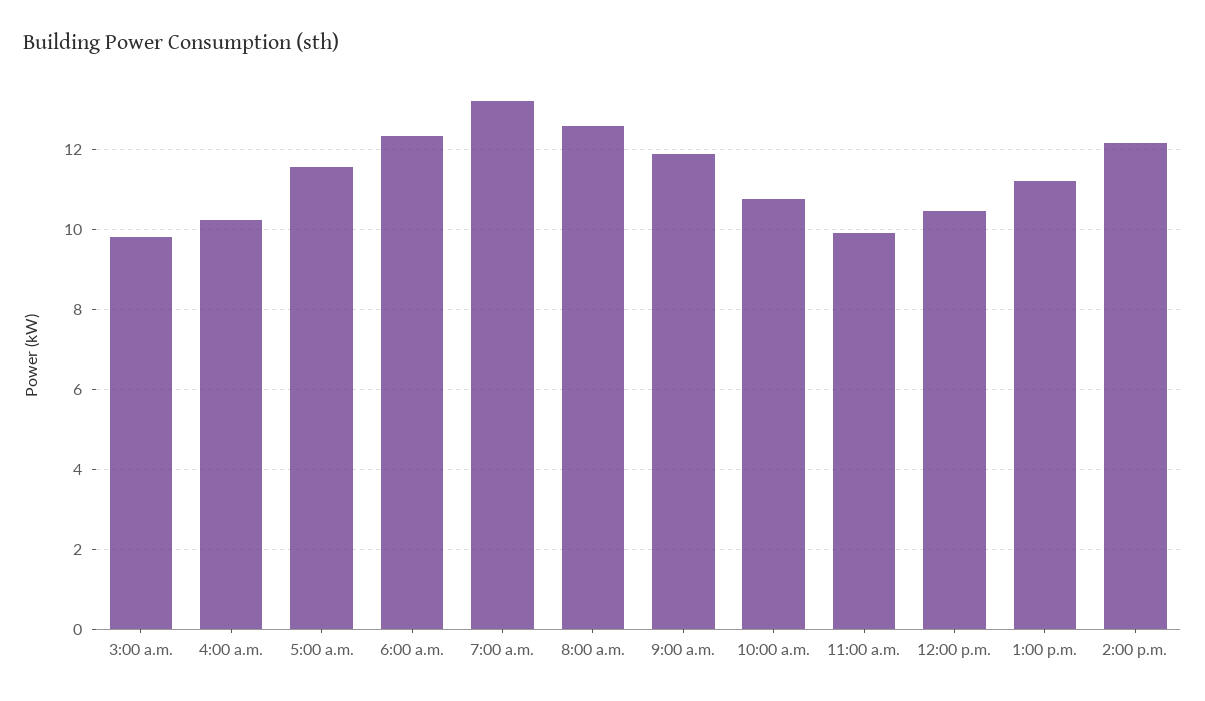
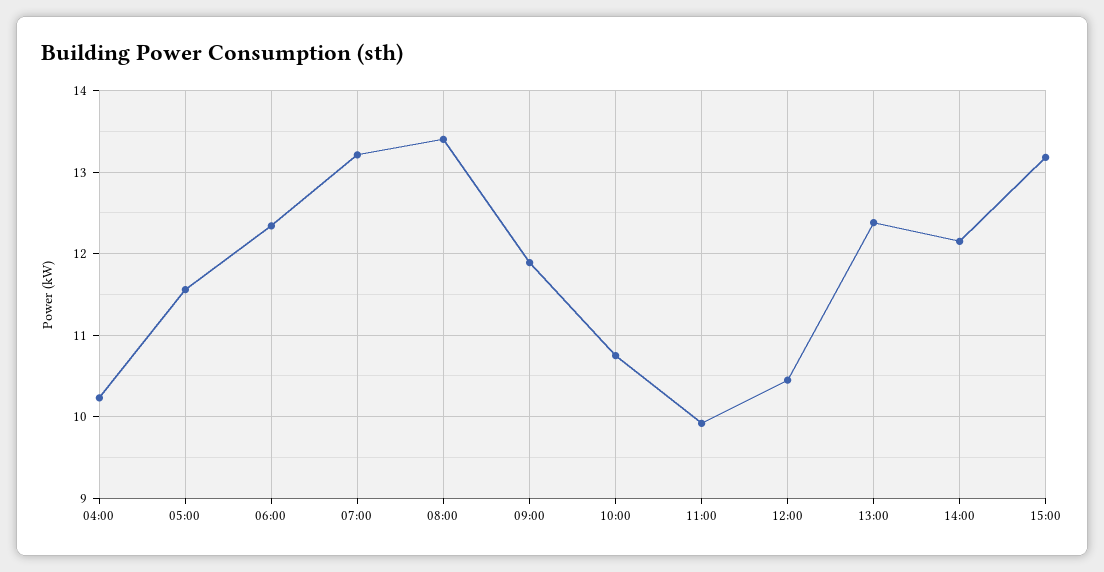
3:00 a.m.: 9.8 -> none
8:00 a.m.: 12.6 -> 13.4
1:00 p.m.: 11.2 -> 12.4
15:00: none -> 13.2

